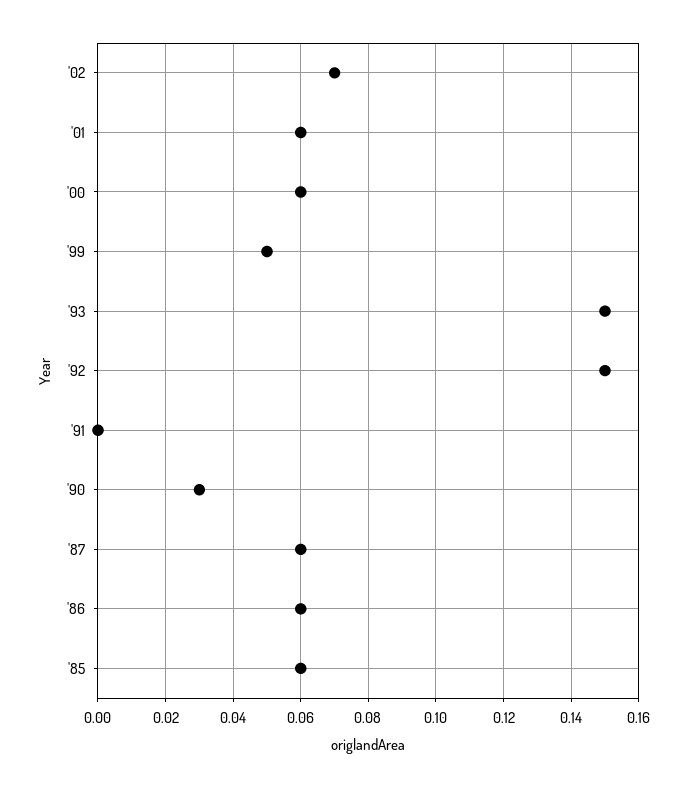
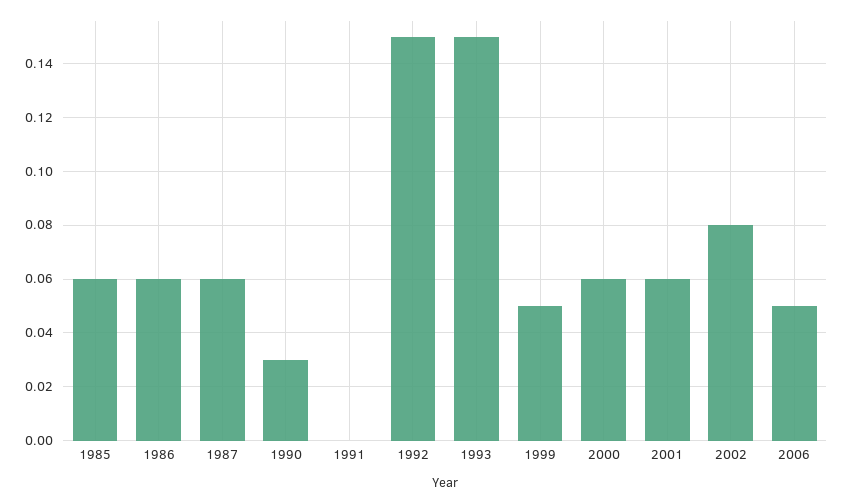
'02: 0.07 -> 0.08
2006: none -> 0.05

